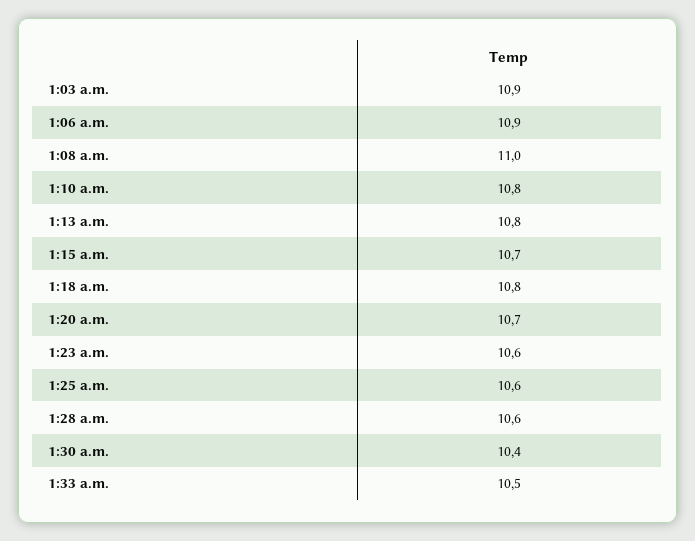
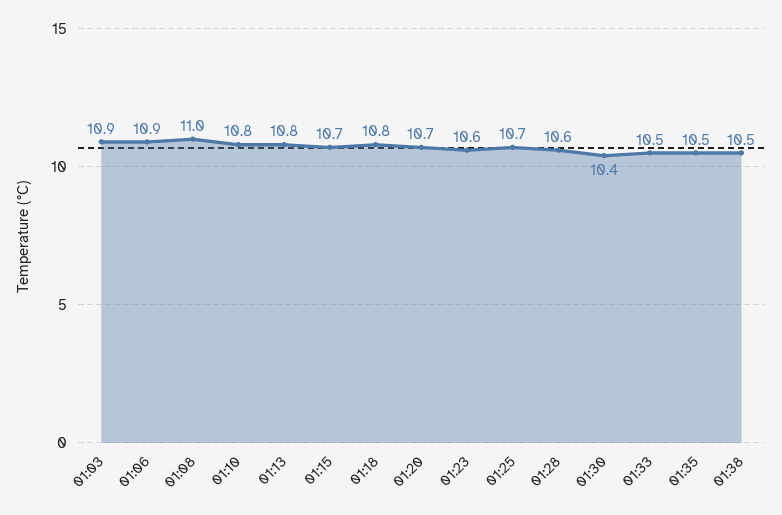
1:25 a.m.: 10.6 -> 10.7
01:35: none -> 10.5
01:38: none -> 10.5

